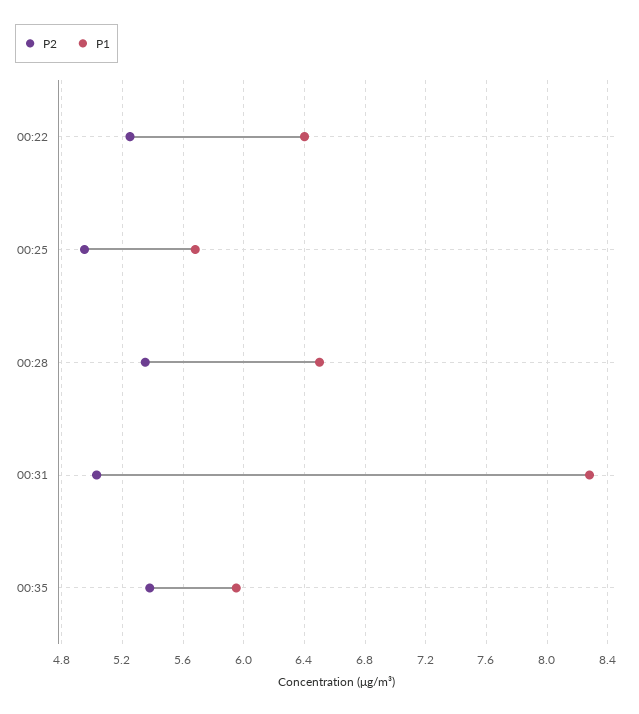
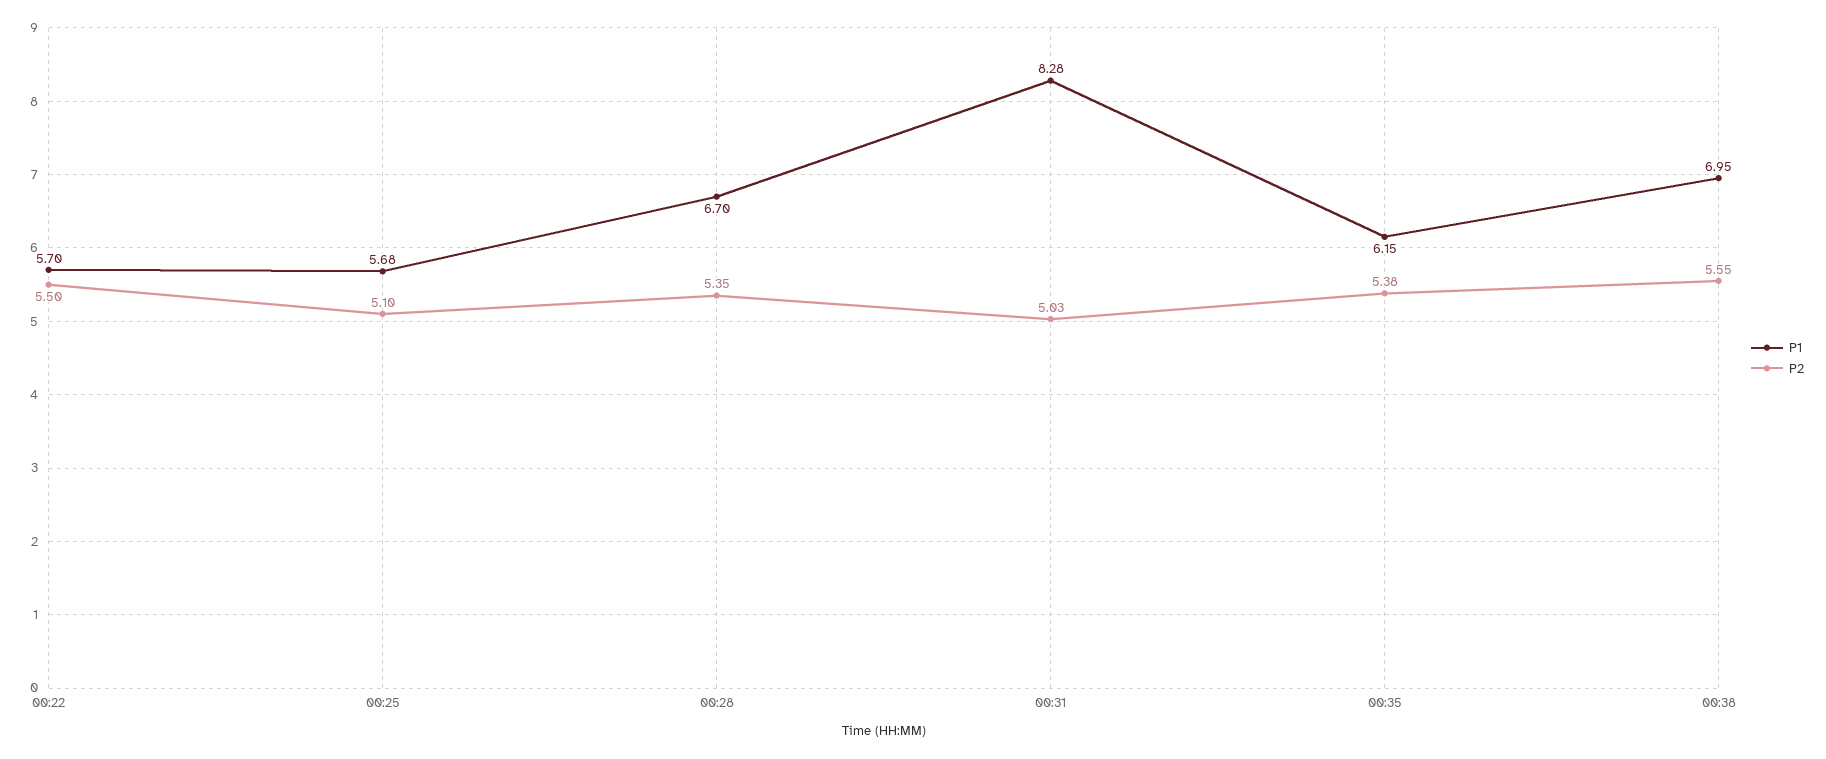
P2, 00:22: 5.25 -> 5.5
P1, 00:22: 6.4 -> 5.7
P2, 00:25: 4.95 -> 5.1
P1, 00:28: 6.5 -> 6.7
P1, 00:35: 5.95 -> 6.15
P1, 00:38: none -> 6.95
P2, 00:38: none -> 5.55

